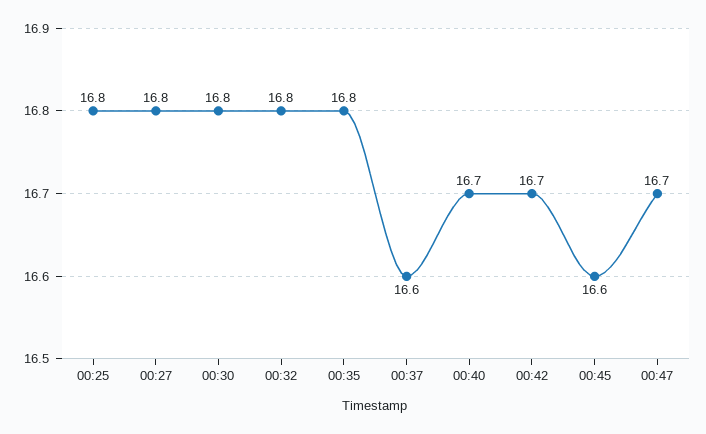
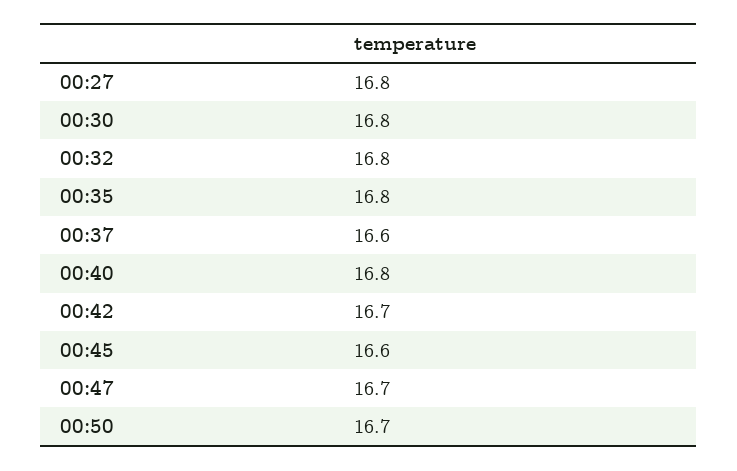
00:25: 16.8 -> none
00:40: 16.7 -> 16.8
00:50: none -> 16.7

